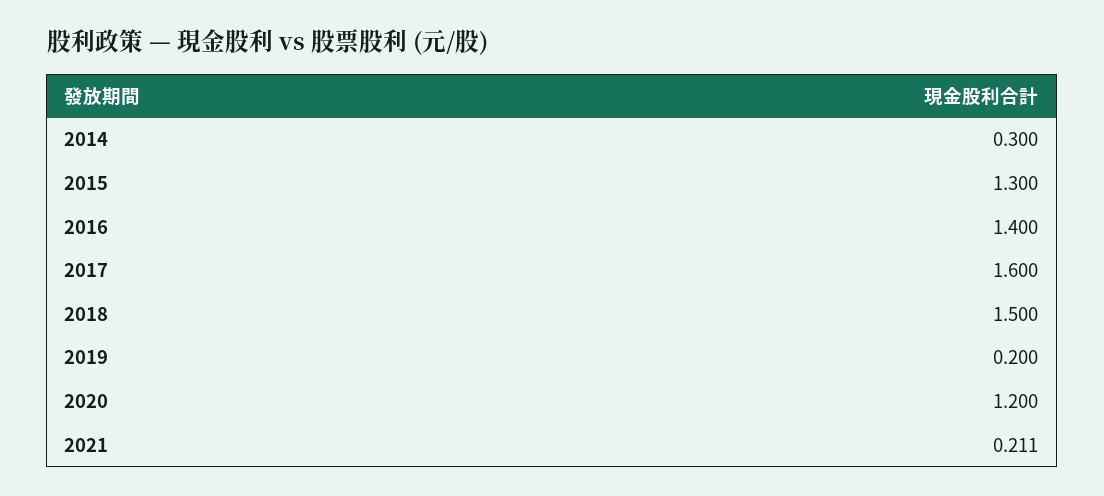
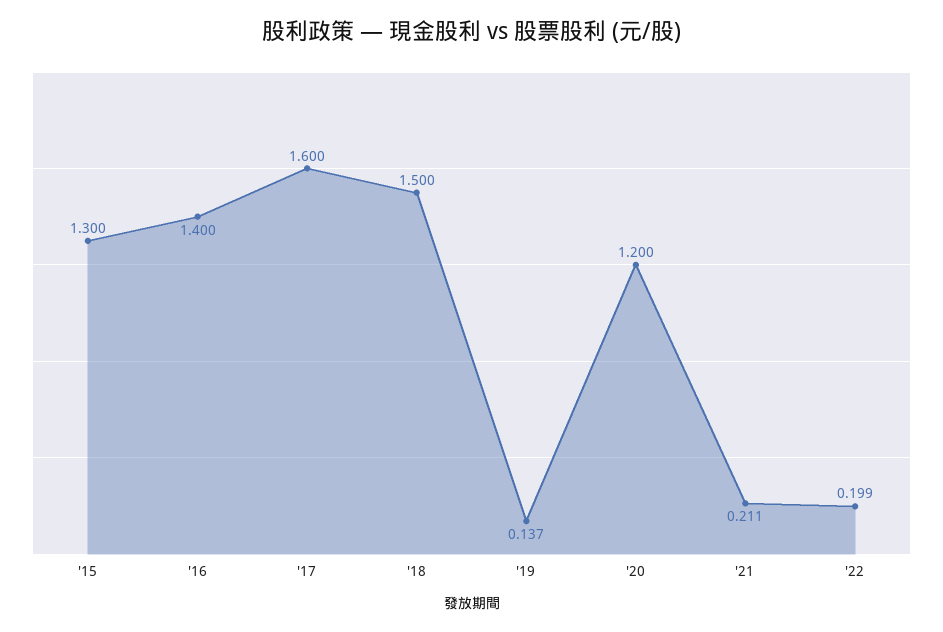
2014: 0.3 -> none
2019: 0.2 -> 0.137
'22: none -> 0.199

